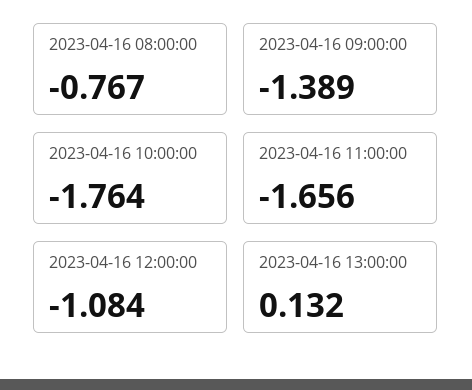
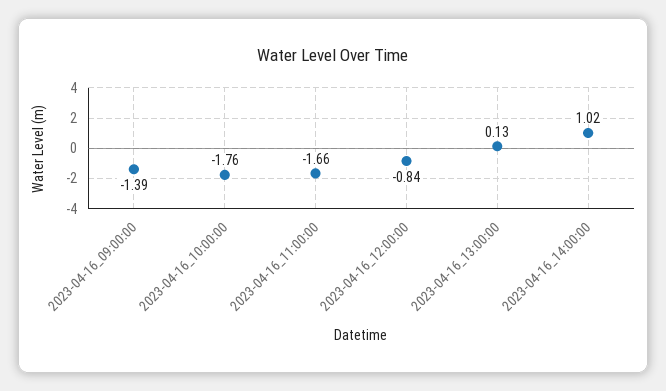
2023-04-16 08:00:00: -0.767 -> none
2023-04-16 12:00:00: -1.084 -> -0.84
2023-04-16_14:00:00: none -> 1.02

